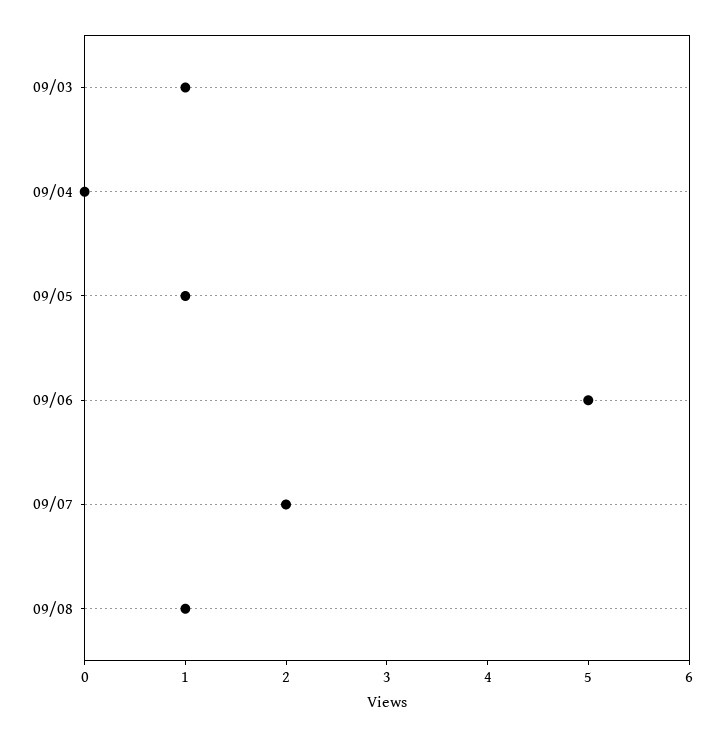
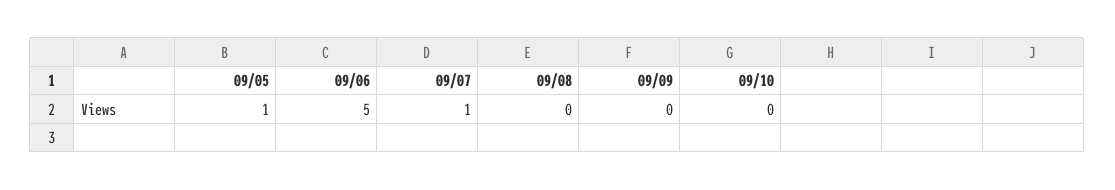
09/03: 1 -> none
09/04: 0 -> none
09/07: 2 -> 1
09/08: 1 -> 0
09/09: none -> 0
09/10: none -> 0

